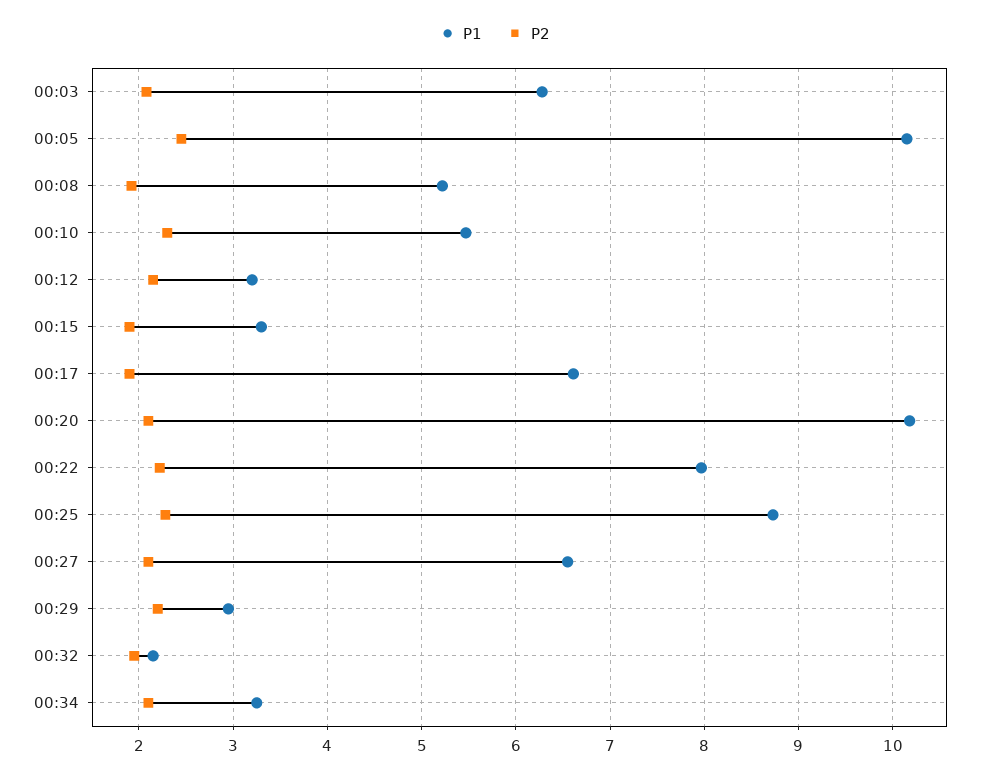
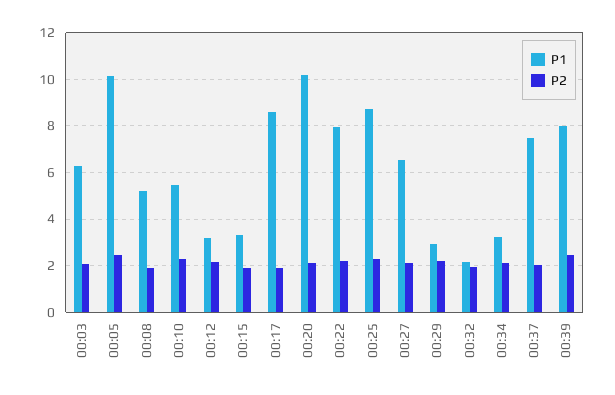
P1, 00:17: 6.6 -> 8.5
P1, 00:37: none -> 7.5
P2, 00:37: none -> 2
P1, 00:39: none -> 8
P2, 00:39: none -> 2.5

